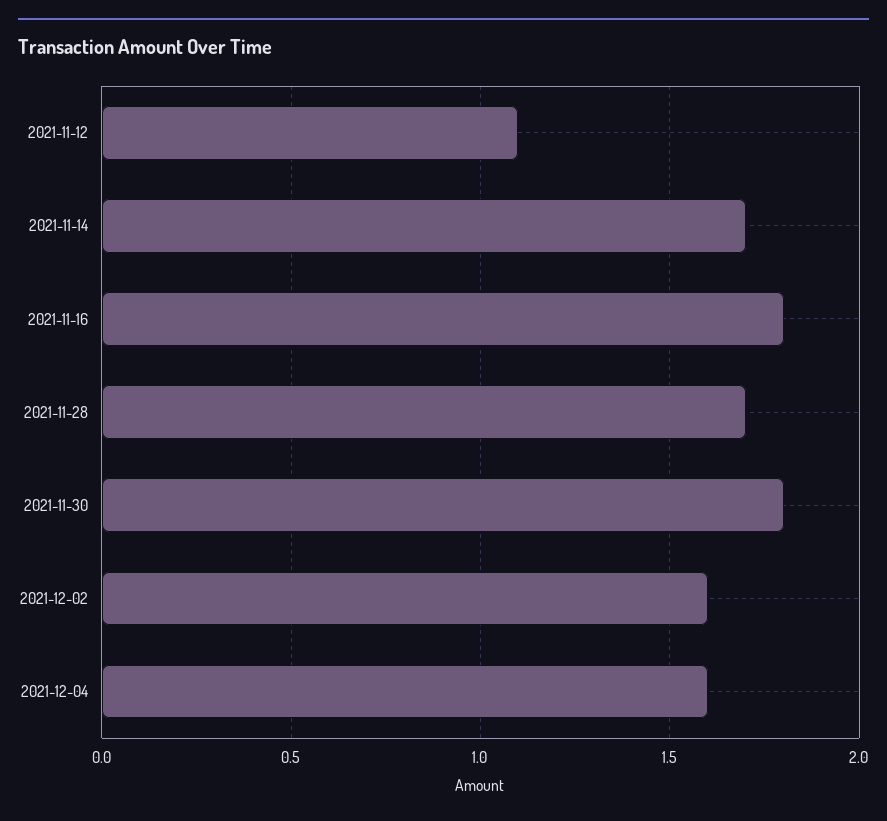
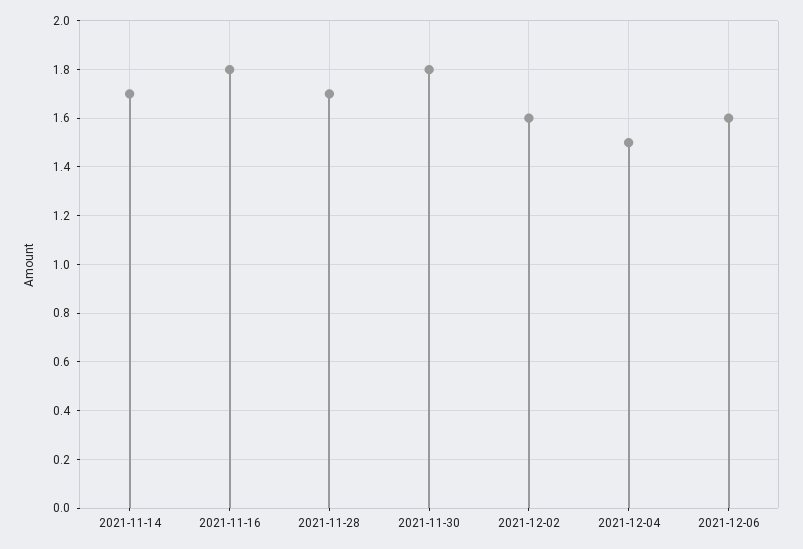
2021-11-12: 1.1 -> none
2021-12-04: 1.6 -> 1.5
2021-12-06: none -> 1.6

